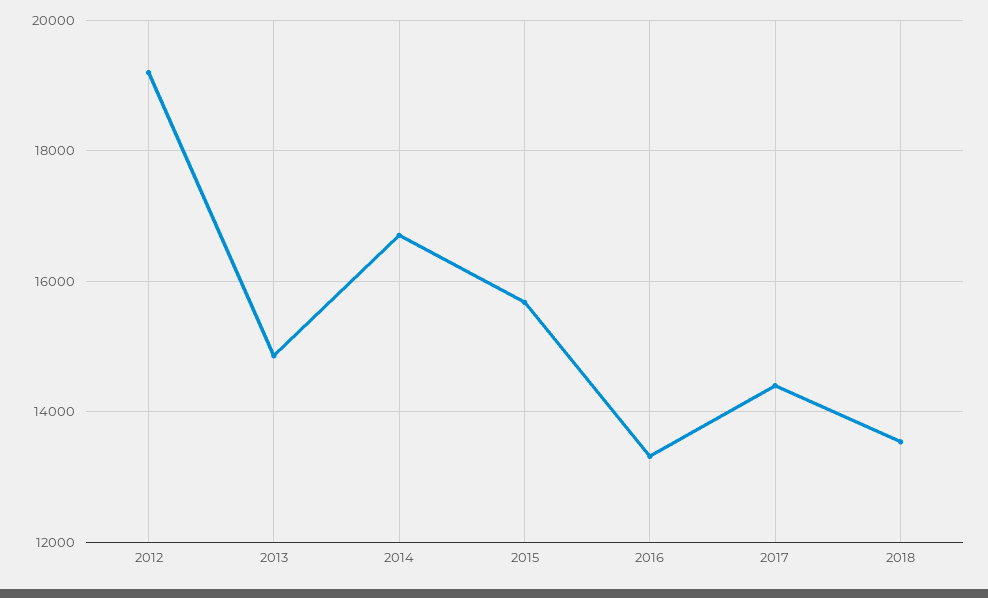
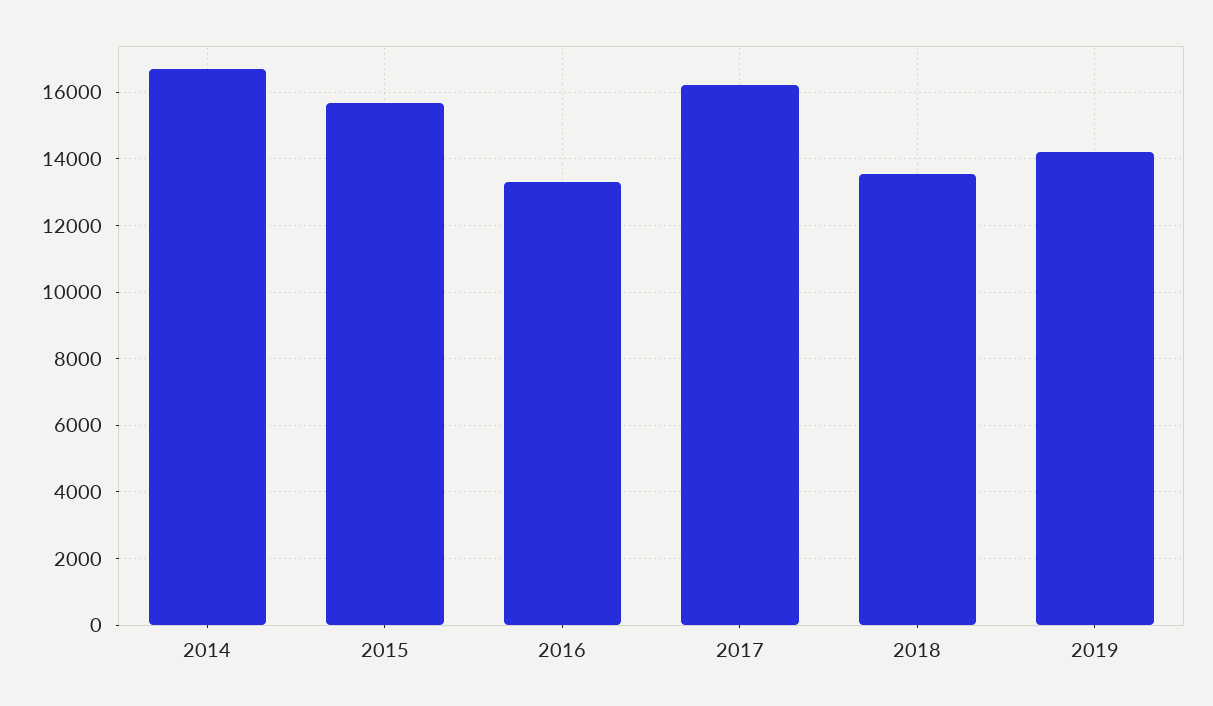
2012: 19200 -> none
2013: 14800 -> none
2017: 14400 -> 16200
2019: none -> 14200

